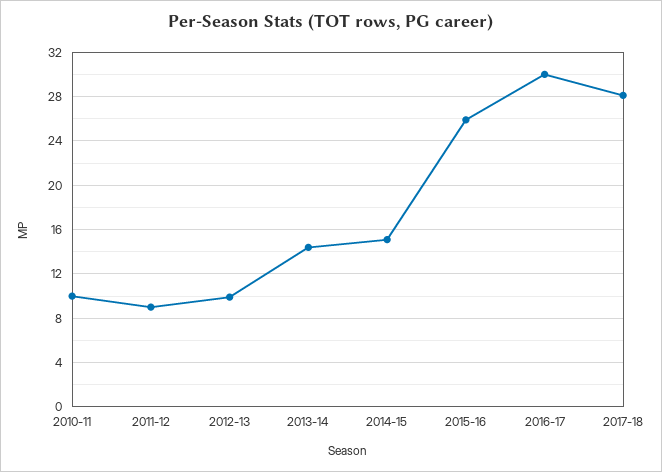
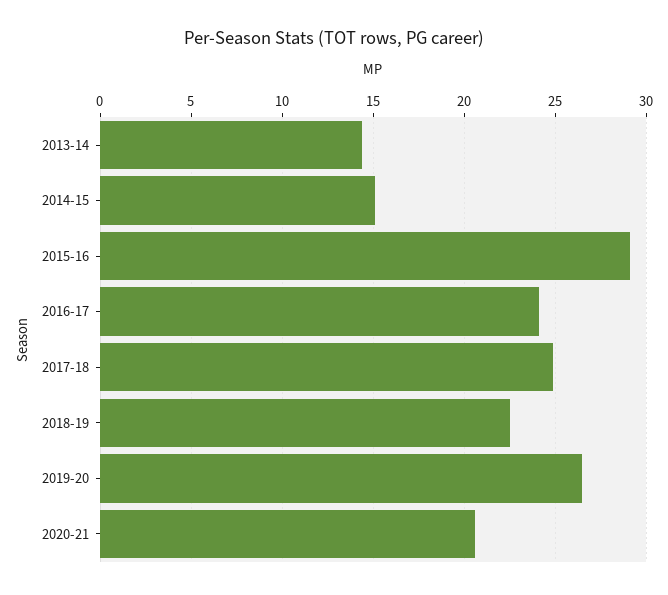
2010-11: 10 -> none
2011-12: 9 -> none
2012-13: 10 -> none
2015-16: 26 -> 29
2016-17: 30 -> 24
2017-18: 28 -> 25
2018-19: none -> 22.5
2019-20: none -> 26.5
2020-21: none -> 20.5

